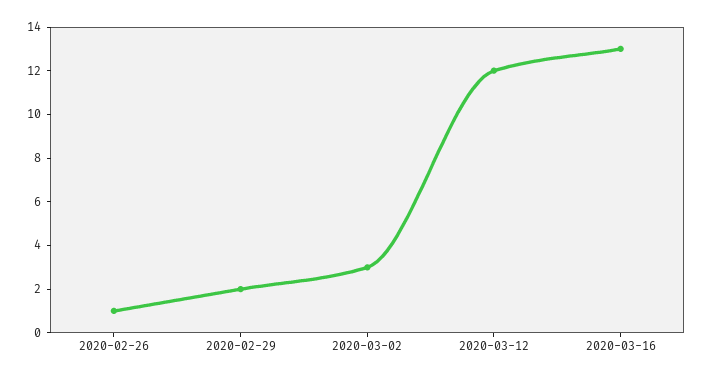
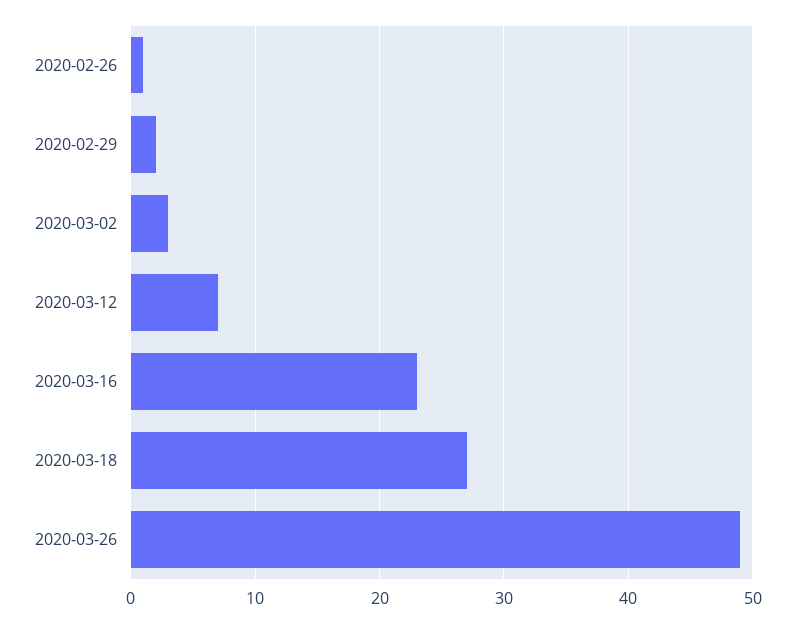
2020-03-12: 12 -> 7
2020-03-16: 13 -> 23
2020-03-18: none -> 27
2020-03-26: none -> 49

